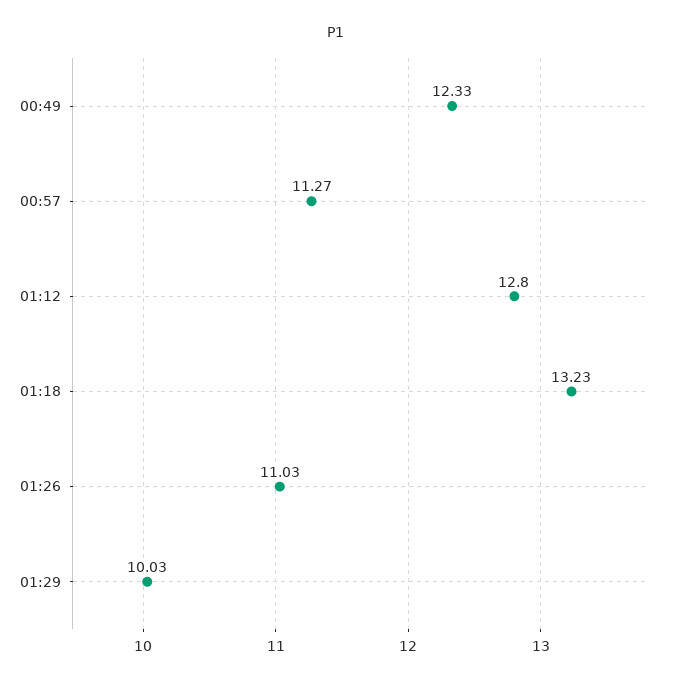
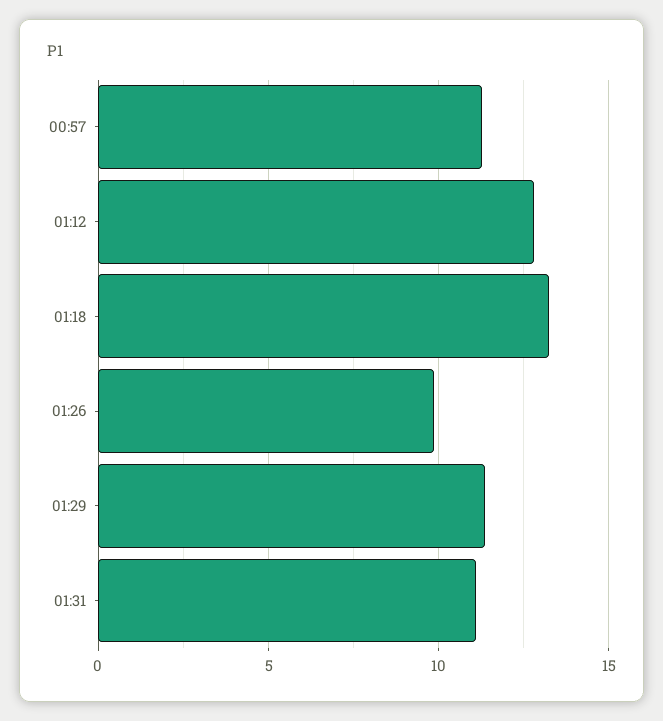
00:49: 12.33 -> none
01:26: 11.03 -> 10
01:29: 10.03 -> 11.5
01:31: none -> 11

